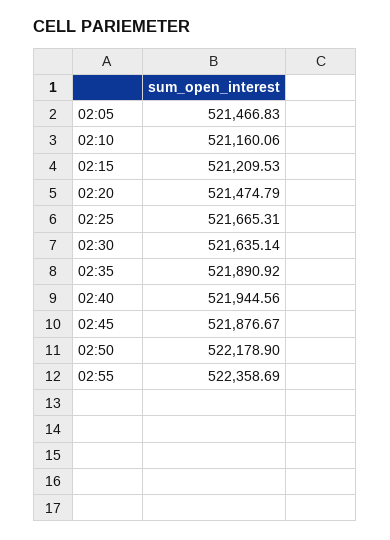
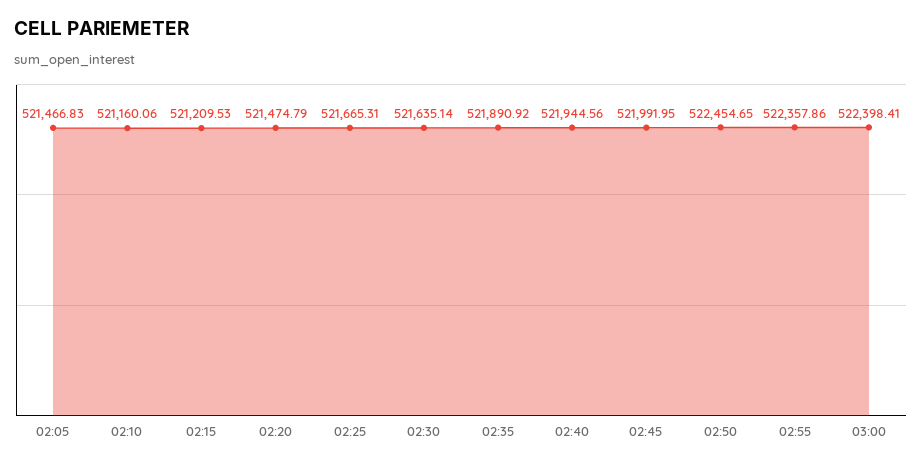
02:45: 521876.67 -> 521991.95
02:50: 522178.9 -> 522454.65
02:55: 522358.69 -> 522357.86
03:00: none -> 522398.41

